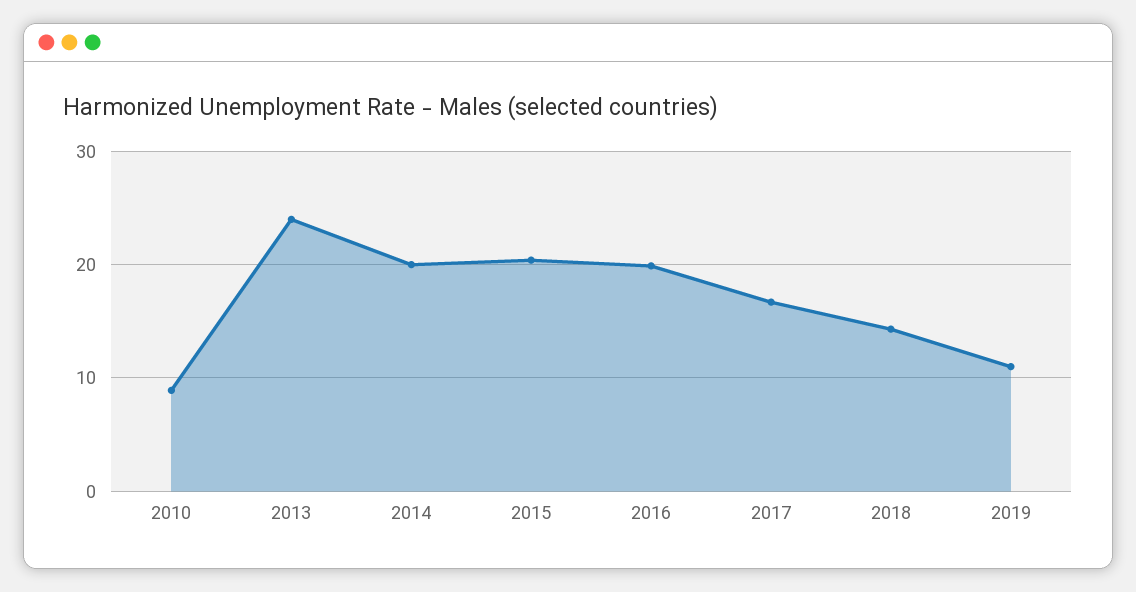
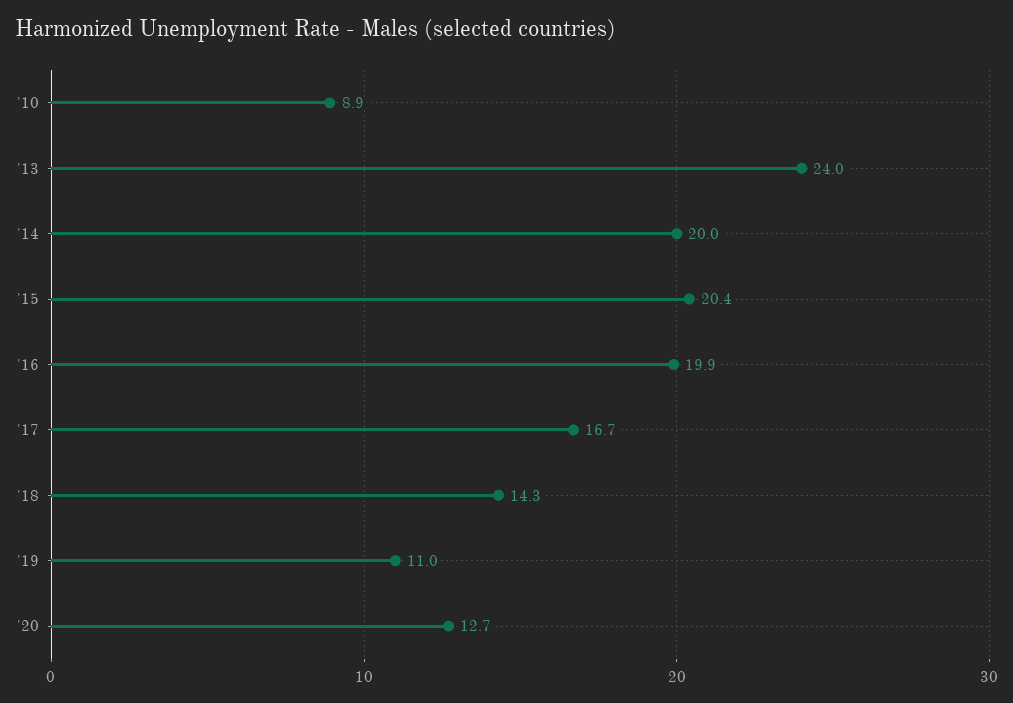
'20: none -> 12.7

